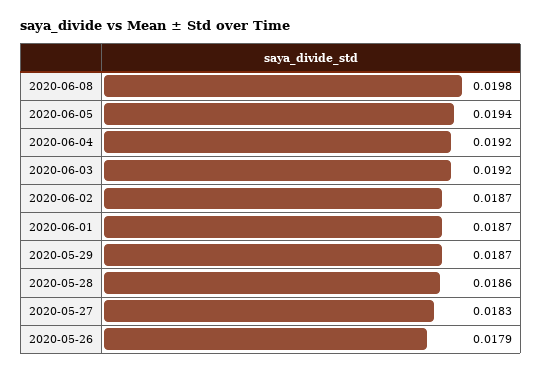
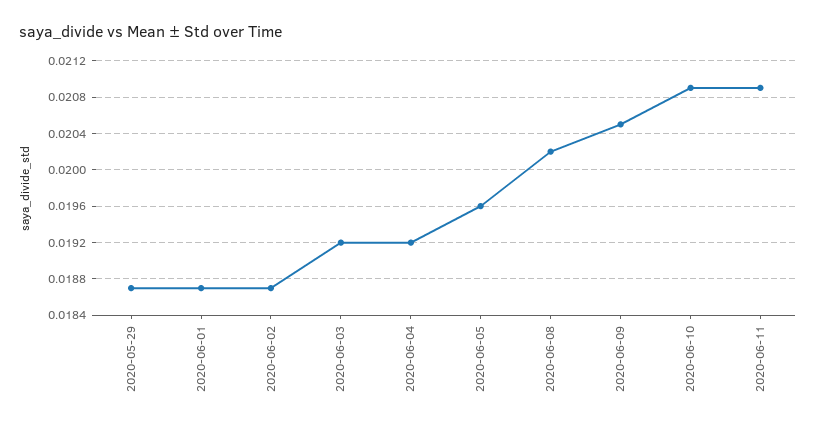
2020-06-08: 0.0198 -> 0.0202
2020-06-05: 0.0194 -> 0.0196
2020-05-28: 0.0186 -> none
2020-05-27: 0.0183 -> none
2020-05-26: 0.0179 -> none
2020-06-09: none -> 0.0205
2020-06-10: none -> 0.0209
2020-06-11: none -> 0.0209

